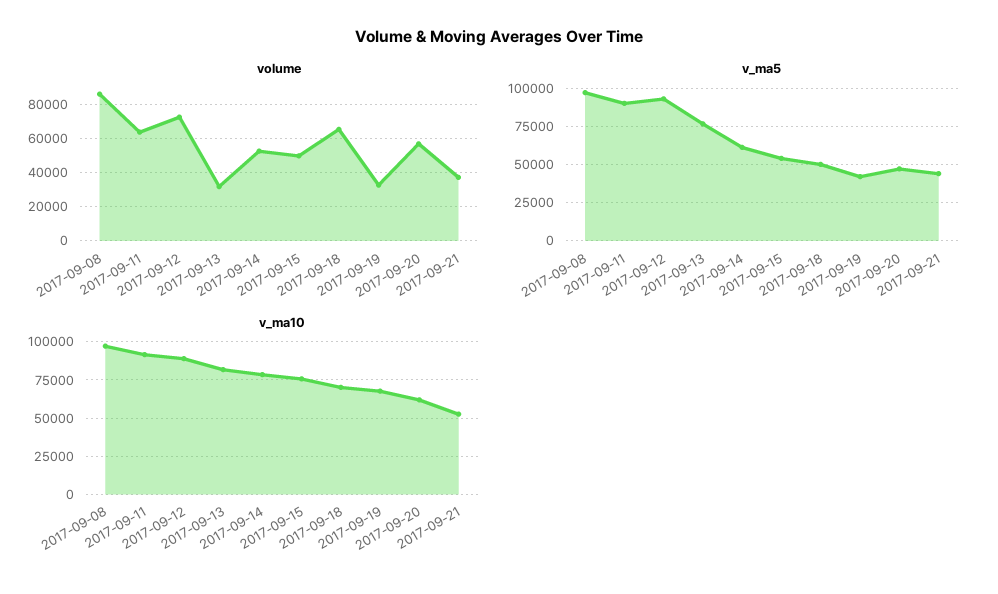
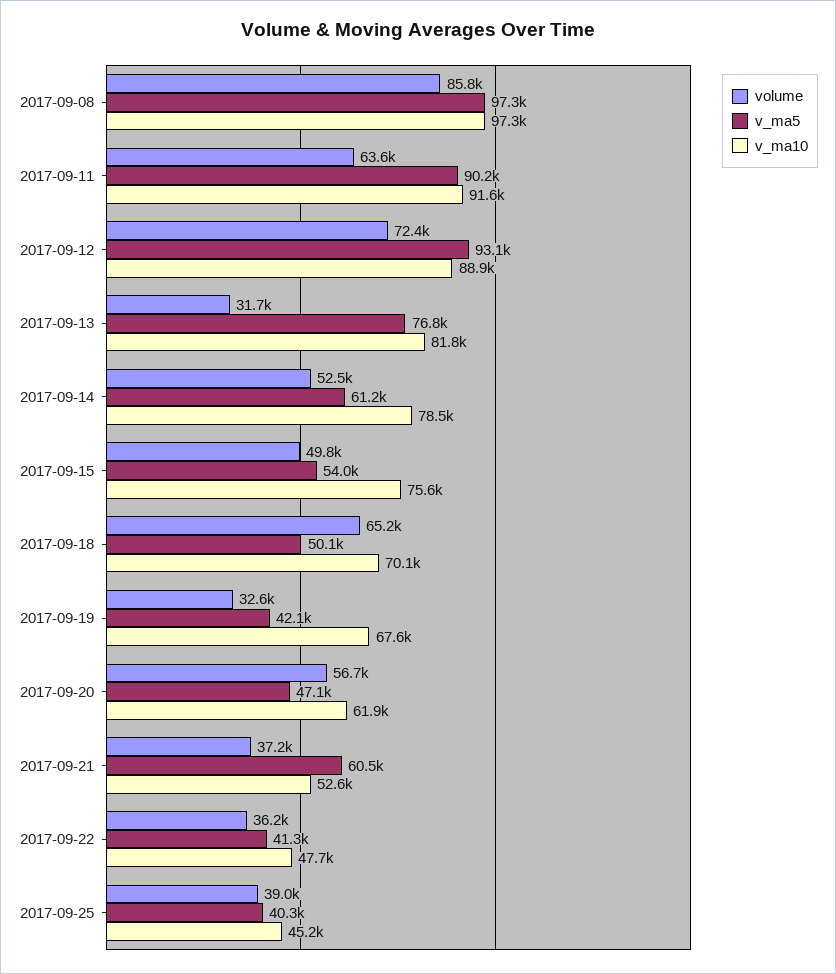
v_ma5, 2017-09-21: 45000 -> 60500
volume, 2017-09-22: none -> 36200
v_ma5, 2017-09-22: none -> 41300
v_ma10, 2017-09-22: none -> 47700
volume, 2017-09-25: none -> 39000
v_ma5, 2017-09-25: none -> 40300
v_ma10, 2017-09-25: none -> 45200

